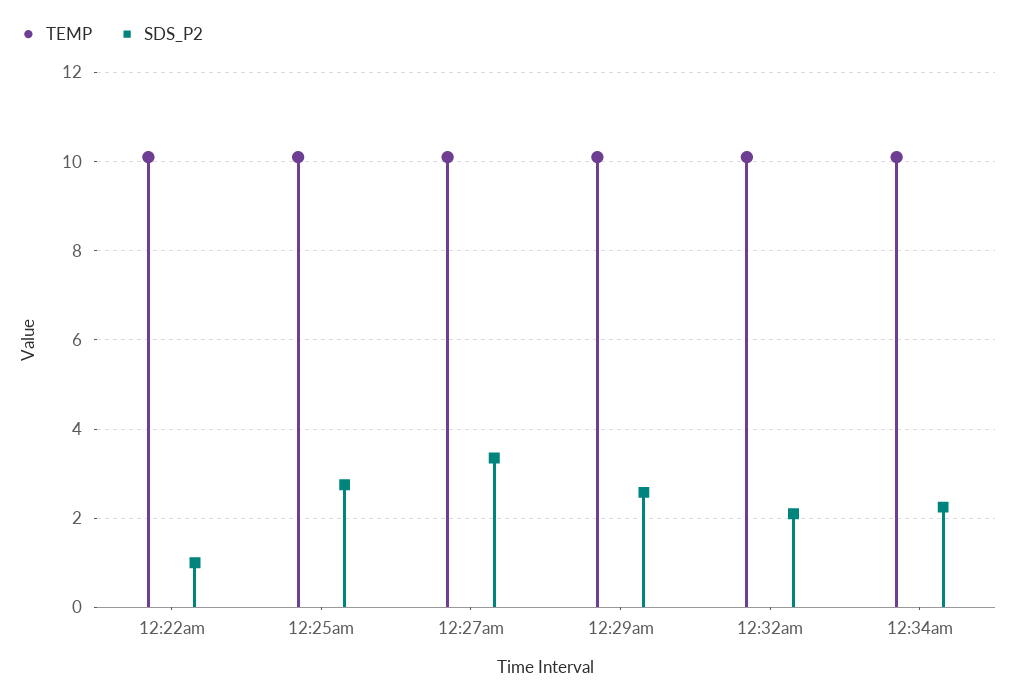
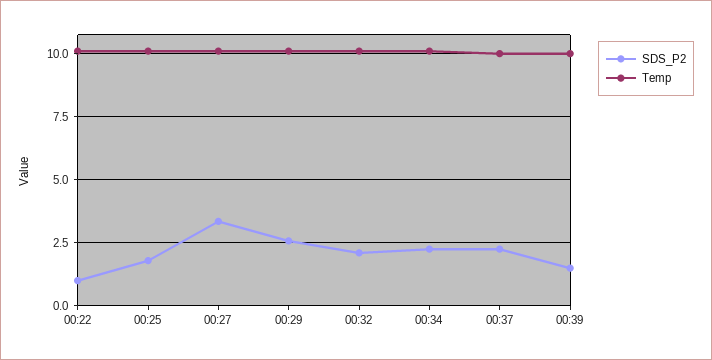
SDS_P2, 12:25am: 2.8 -> 1.75
SDS_P2, 00:37: none -> 2.25
TEMP, 00:37: none -> 10
SDS_P2, 00:39: none -> 1.5
TEMP, 00:39: none -> 10

